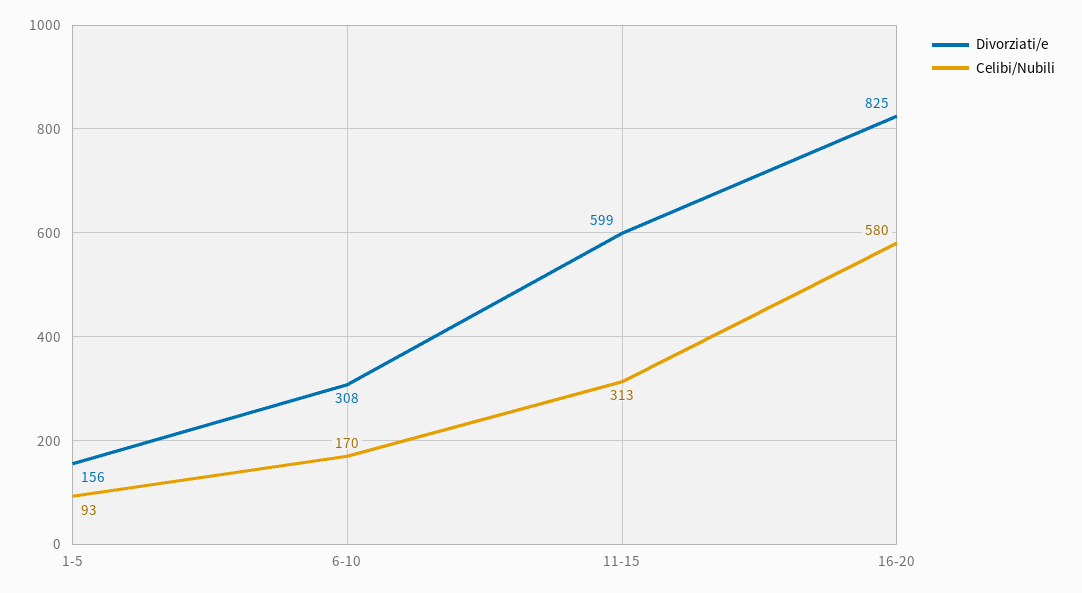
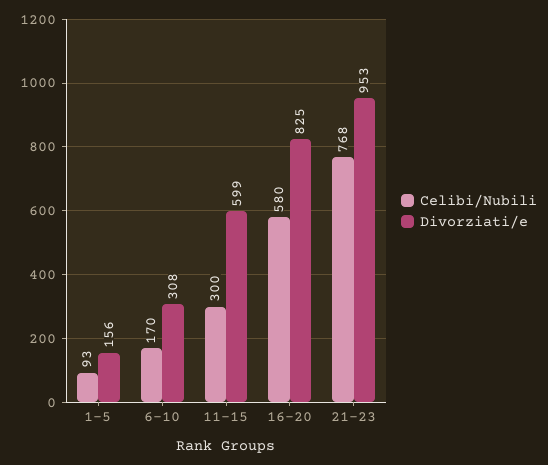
Celibi/Nubili, 11-15: 313 -> 300
Celibi/Nubili, 21-23: none -> 768
Divorziati/e, 21-23: none -> 953

